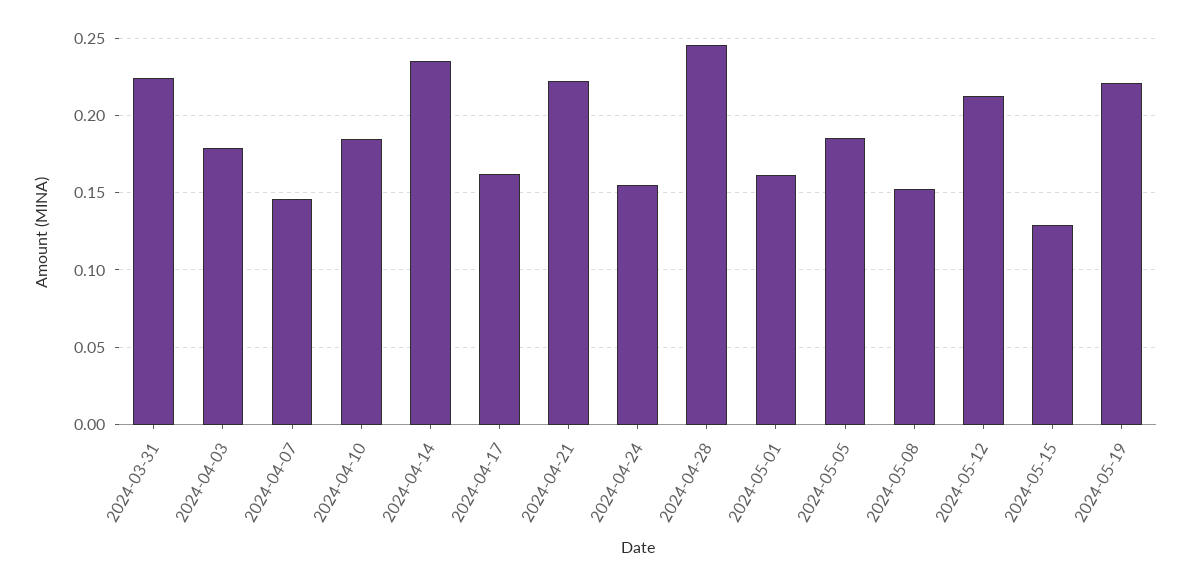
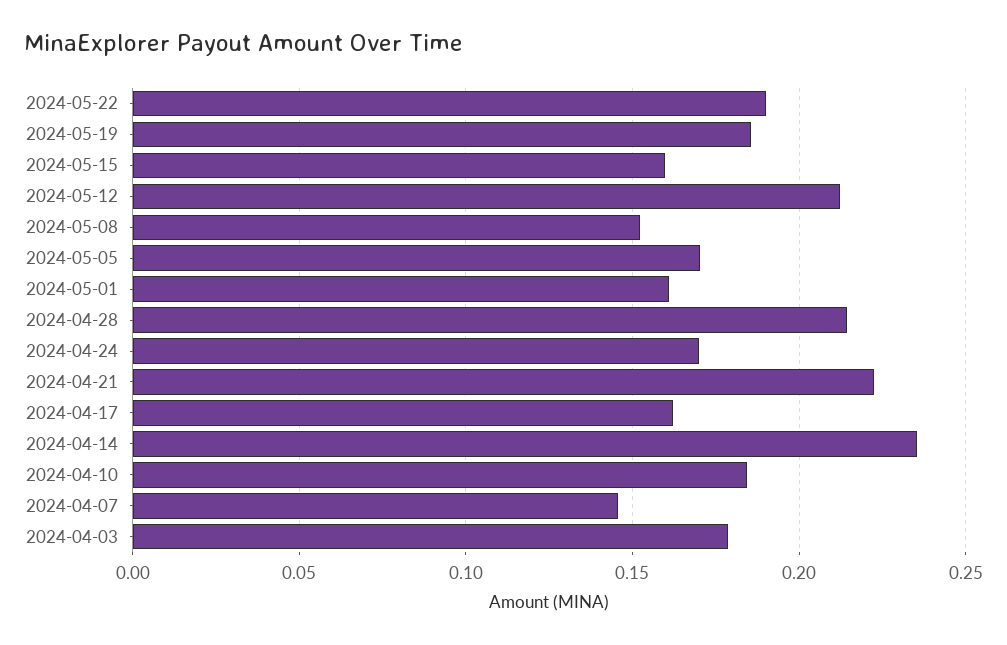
2024-03-31: 0.225 -> none
2024-04-24: 0.155 -> 0.17
2024-04-28: 0.245 -> 0.215
2024-05-05: 0.185 -> 0.17
2024-05-15: 0.13 -> 0.16
2024-05-19: 0.22 -> 0.185
2024-05-22: none -> 0.19

